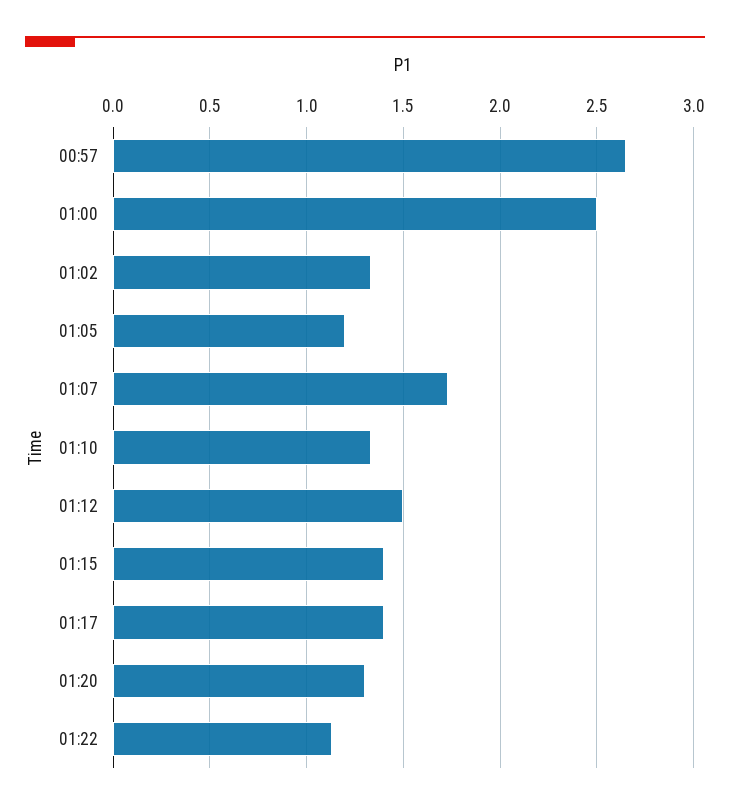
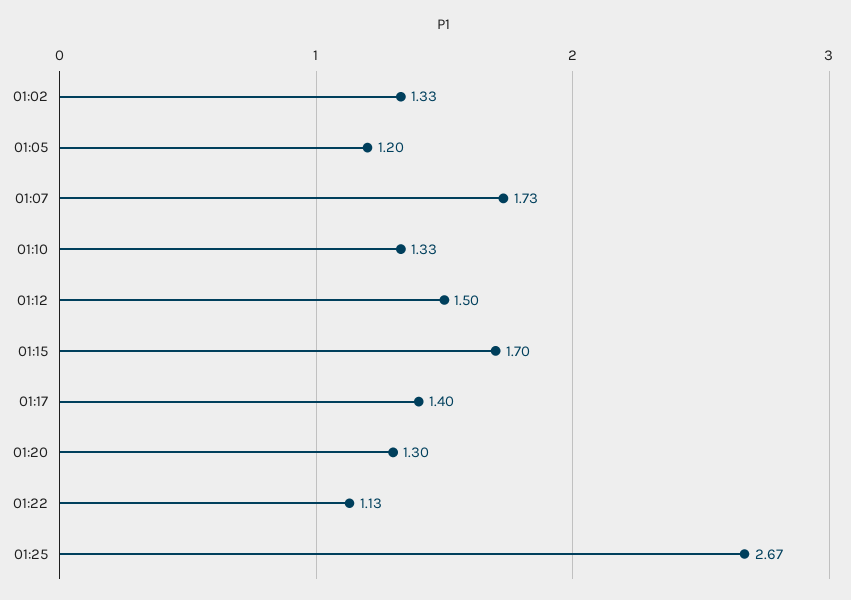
00:57: 2.65 -> none
01:00: 2.5 -> none
01:15: 1.4 -> 1.7
01:25: none -> 2.67

